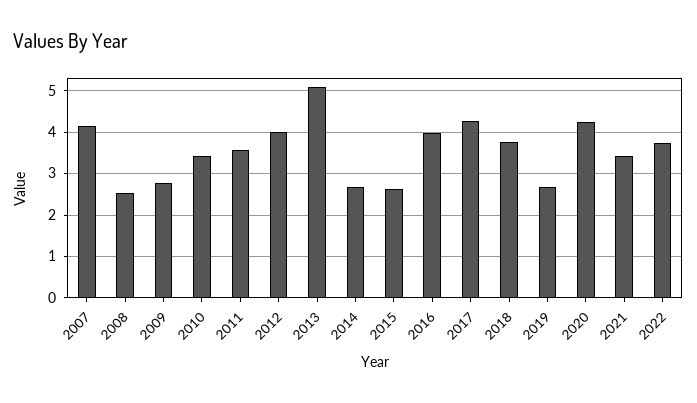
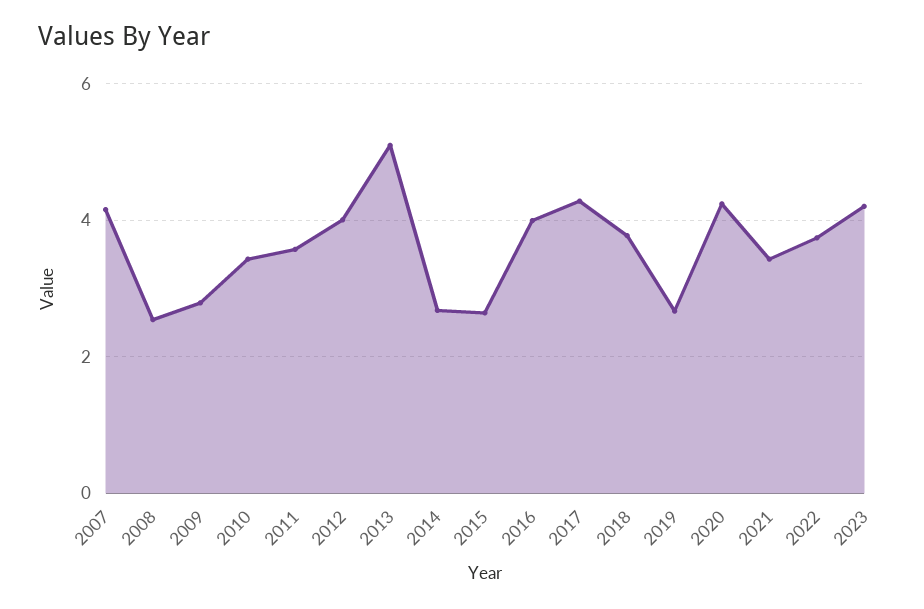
2023: none -> 4.2

